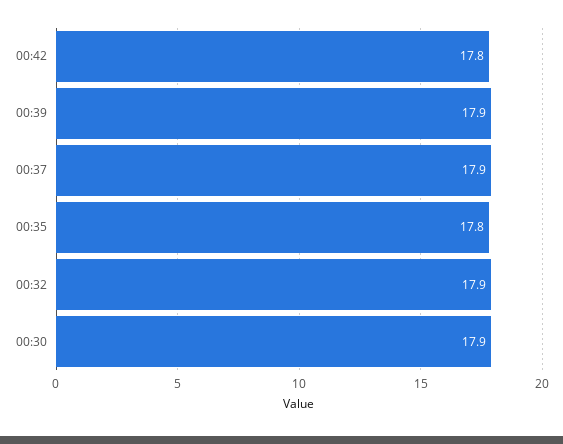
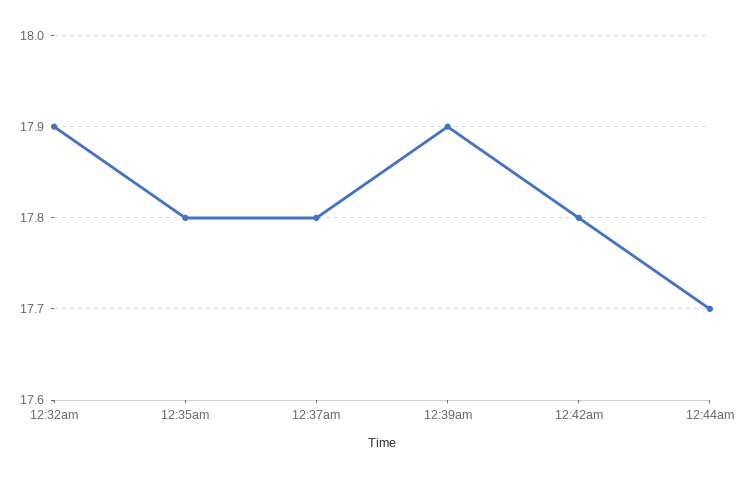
00:37: 17.9 -> 17.8
00:30: 17.9 -> none
12:44am: none -> 17.7

